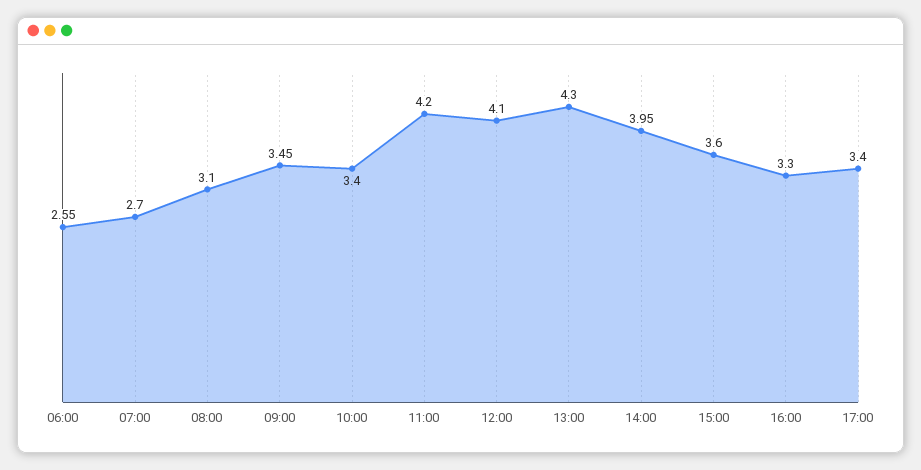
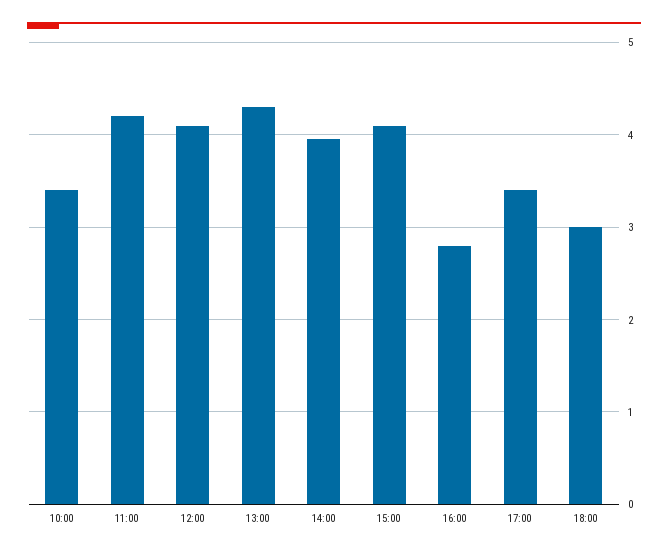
06:00: 2.55 -> none
07:00: 2.7 -> none
08:00: 3.1 -> none
09:00: 3.45 -> none
15:00: 3.6 -> 4.1
16:00: 3.3 -> 2.8
18:00: none -> 3

